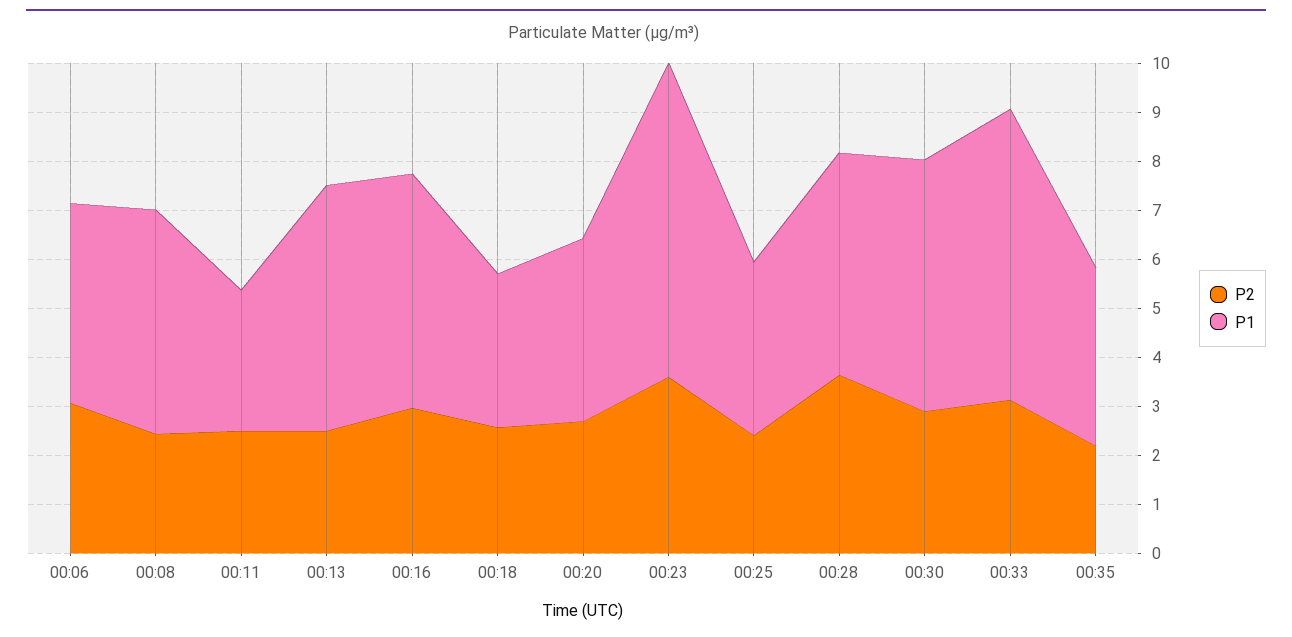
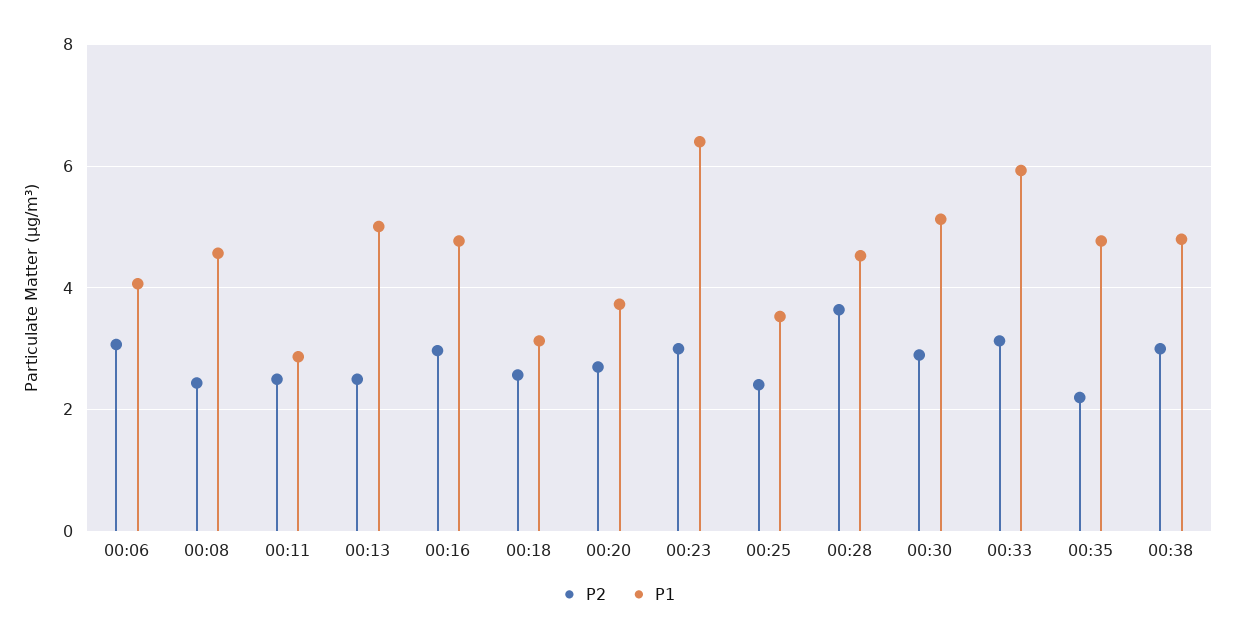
P2, 00:23: 3.6 -> 3
P1, 00:35: 3.6 -> 4.8
P2, 00:38: none -> 3
P1, 00:38: none -> 4.8

